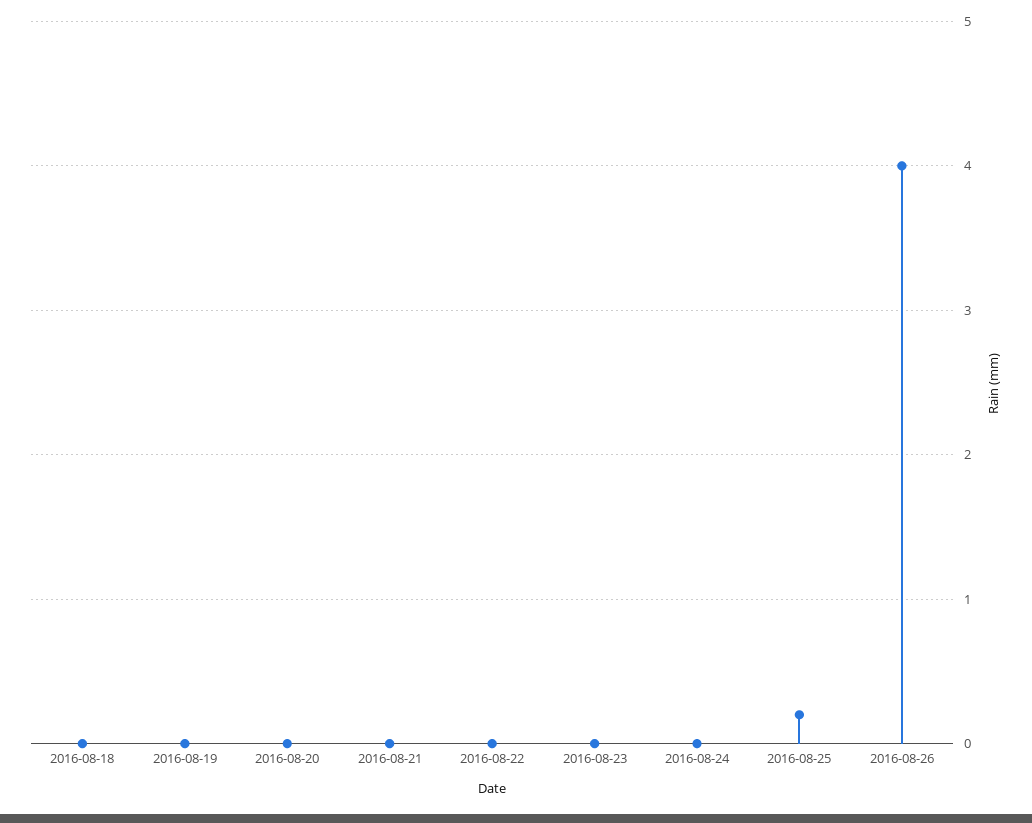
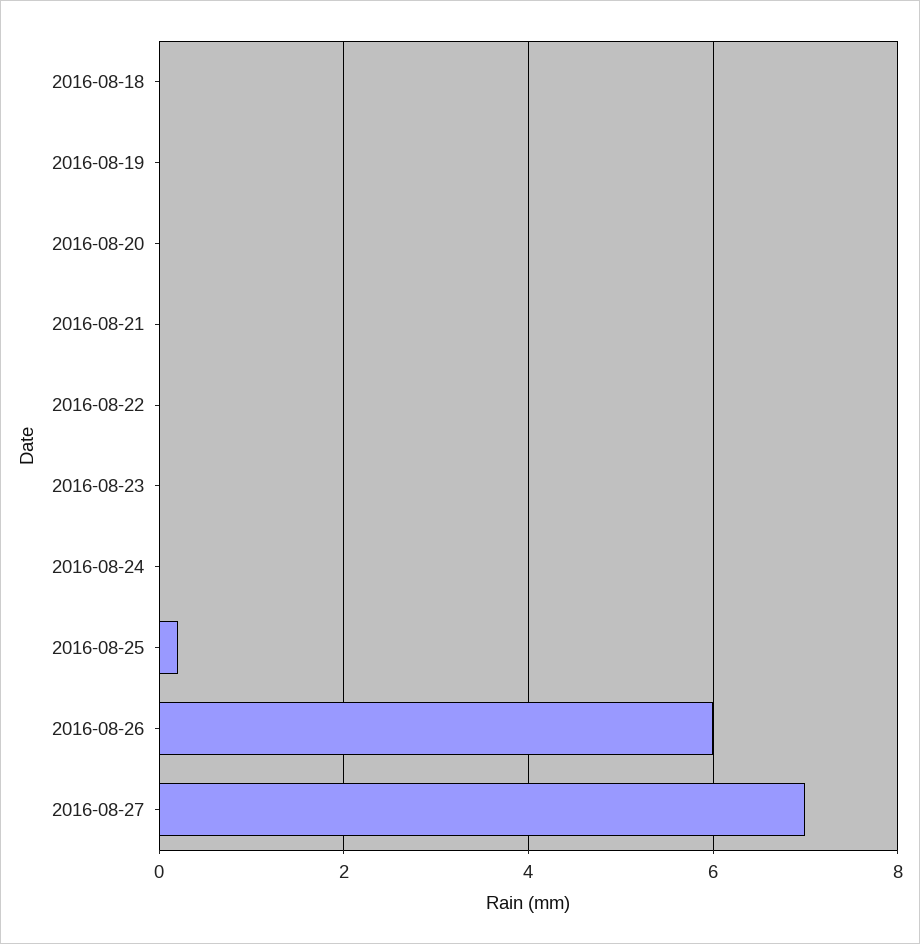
2016-08-26: 4 -> 6
2016-08-27: none -> 7

